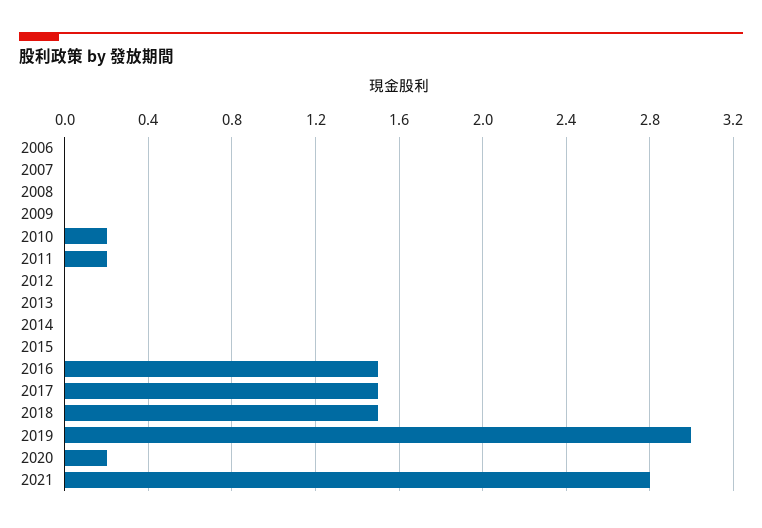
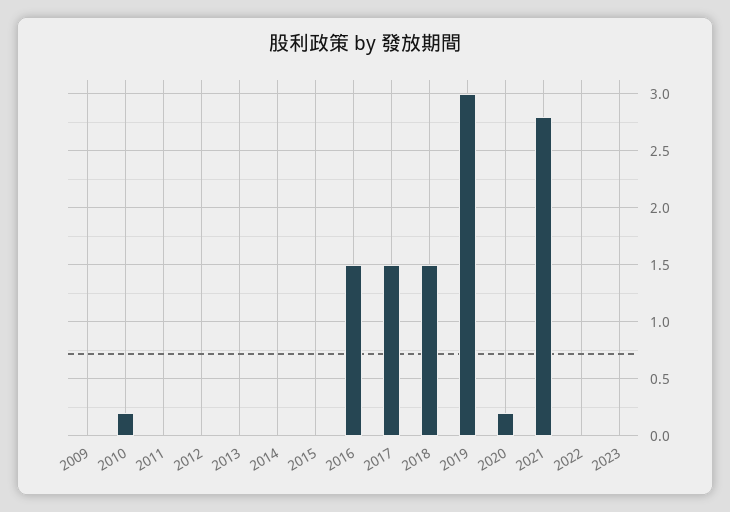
2006: 0 -> none
2007: 0 -> none
2008: 0 -> none
2011: 0.2 -> 0
2022: none -> 0
2023: none -> 0

